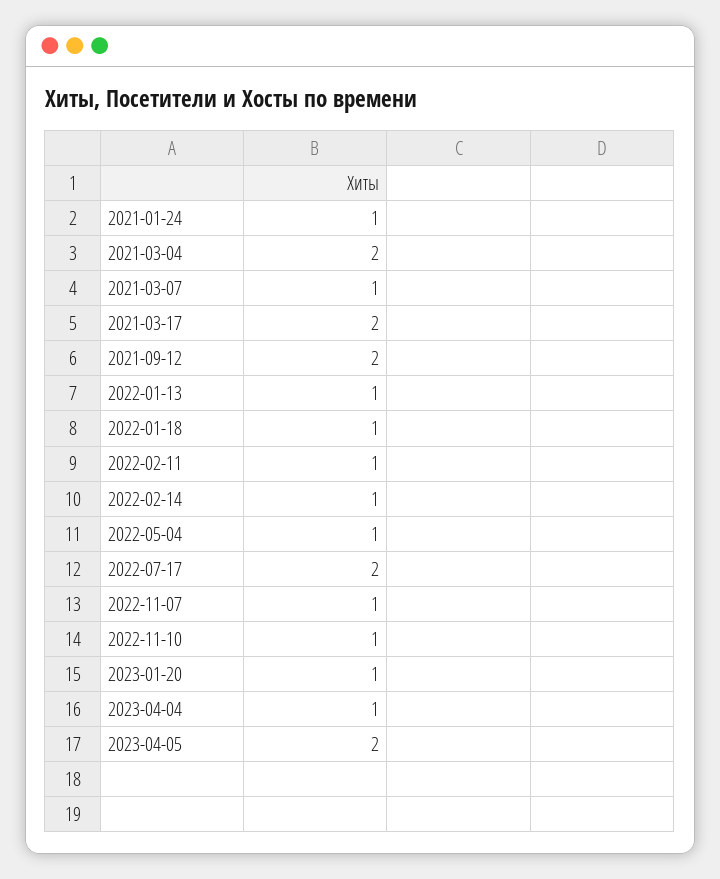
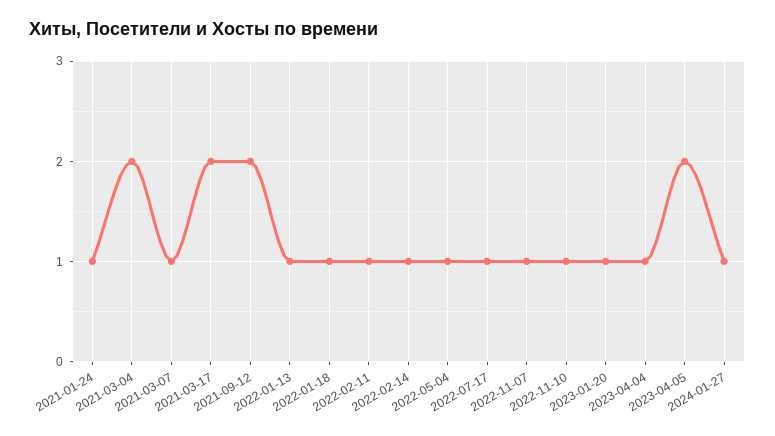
2022-07-17: 2 -> 1
2024-01-27: none -> 1

